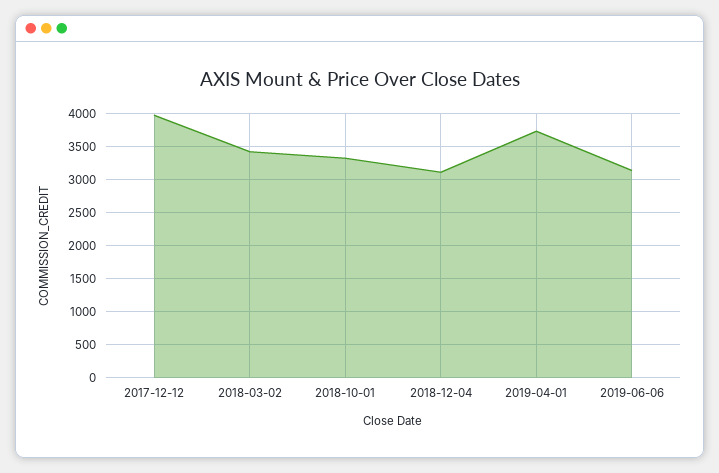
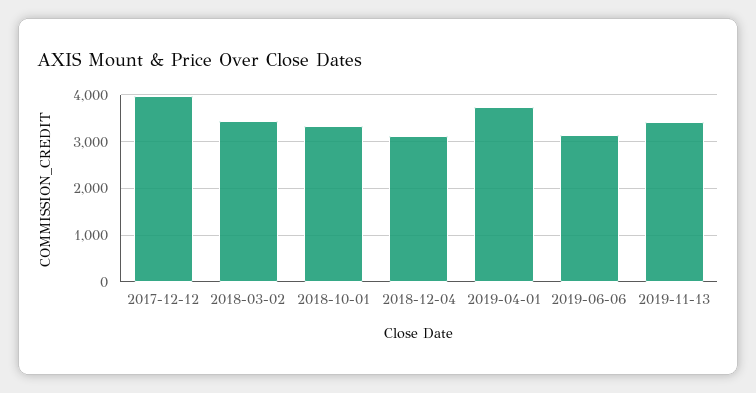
2019-11-13: none -> 3400

